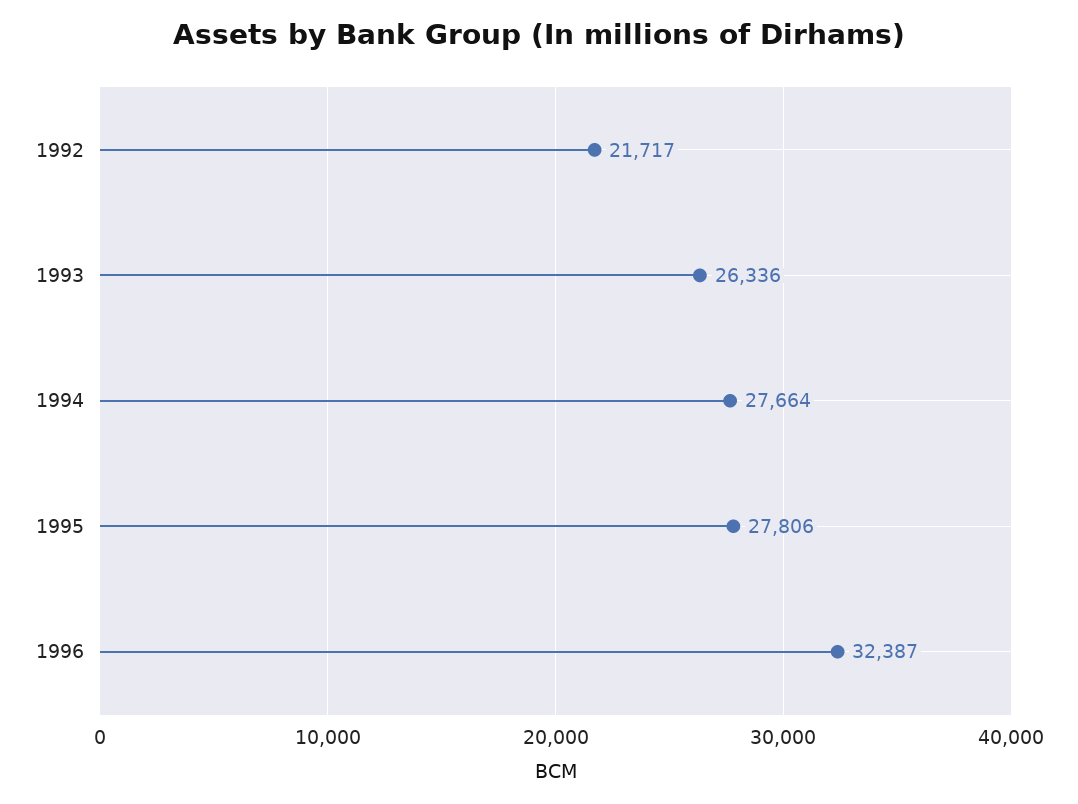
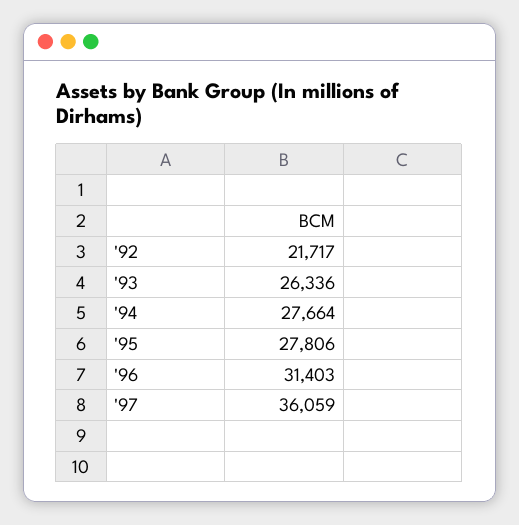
1996: 32387 -> 31403
'97: none -> 36059

